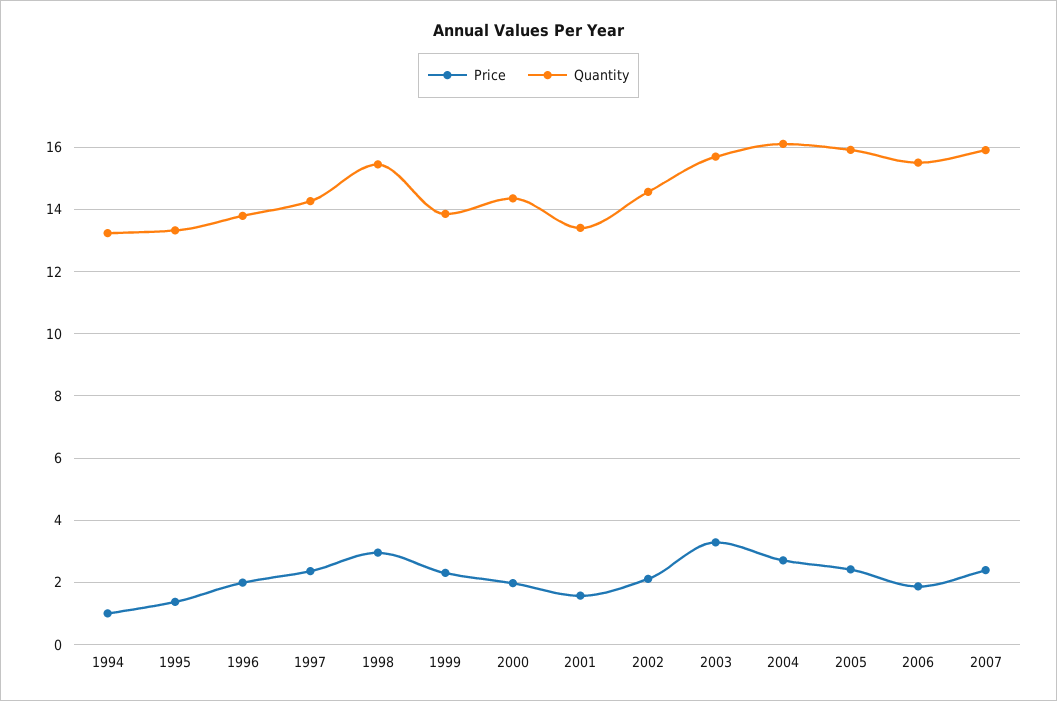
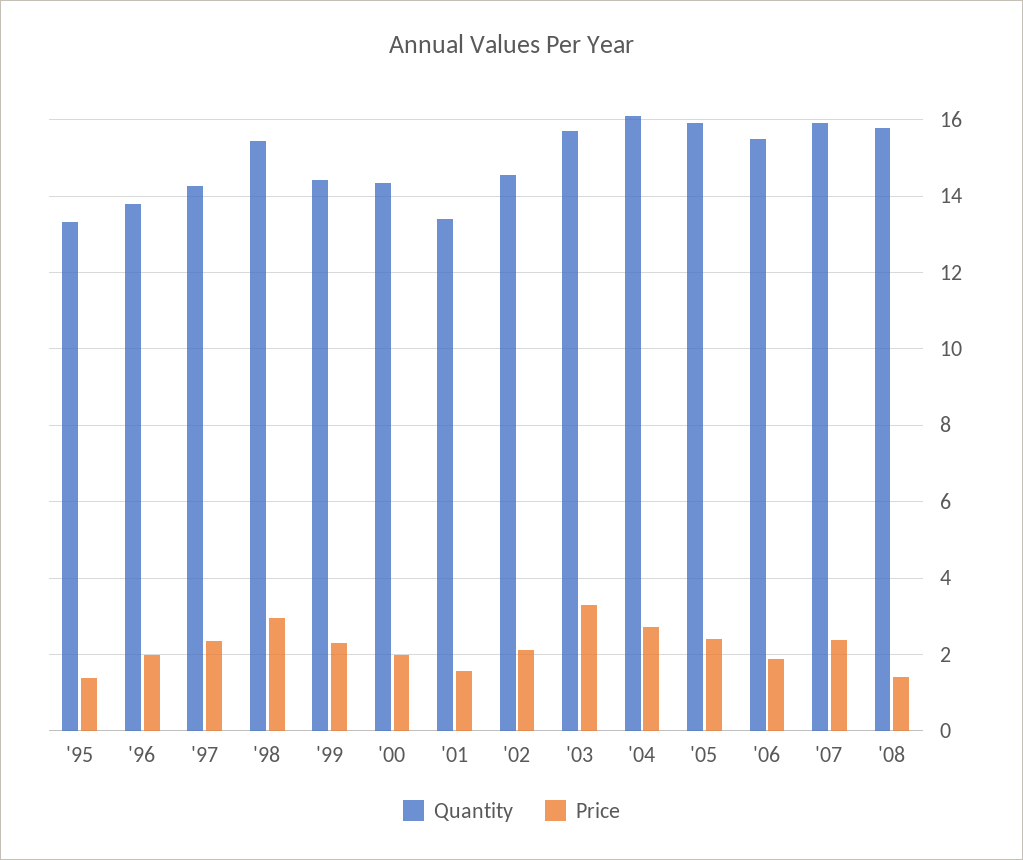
Price, 1994: 1 -> none
Quantity, 1994: 13.2 -> none
Quantity, 1999: 13.8 -> 14.4
Quantity, '08: none -> 15.8
Price, '08: none -> 1.4

